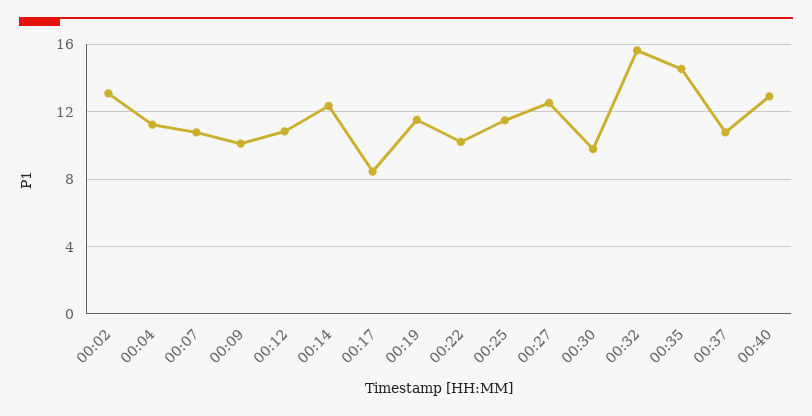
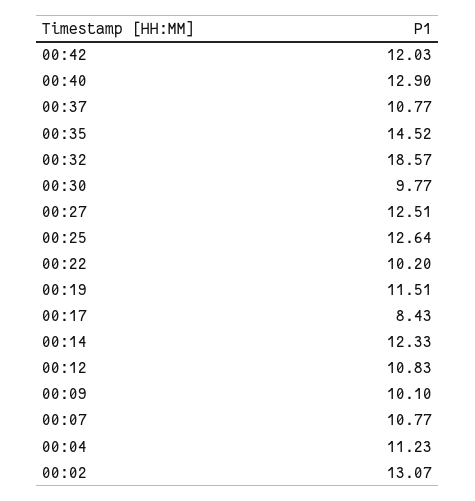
00:25: 11.5 -> 12.64
00:32: 15.5 -> 18.57
00:42: none -> 12.03

